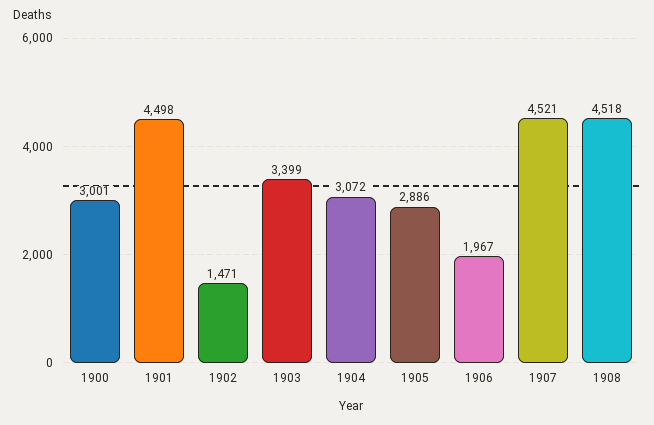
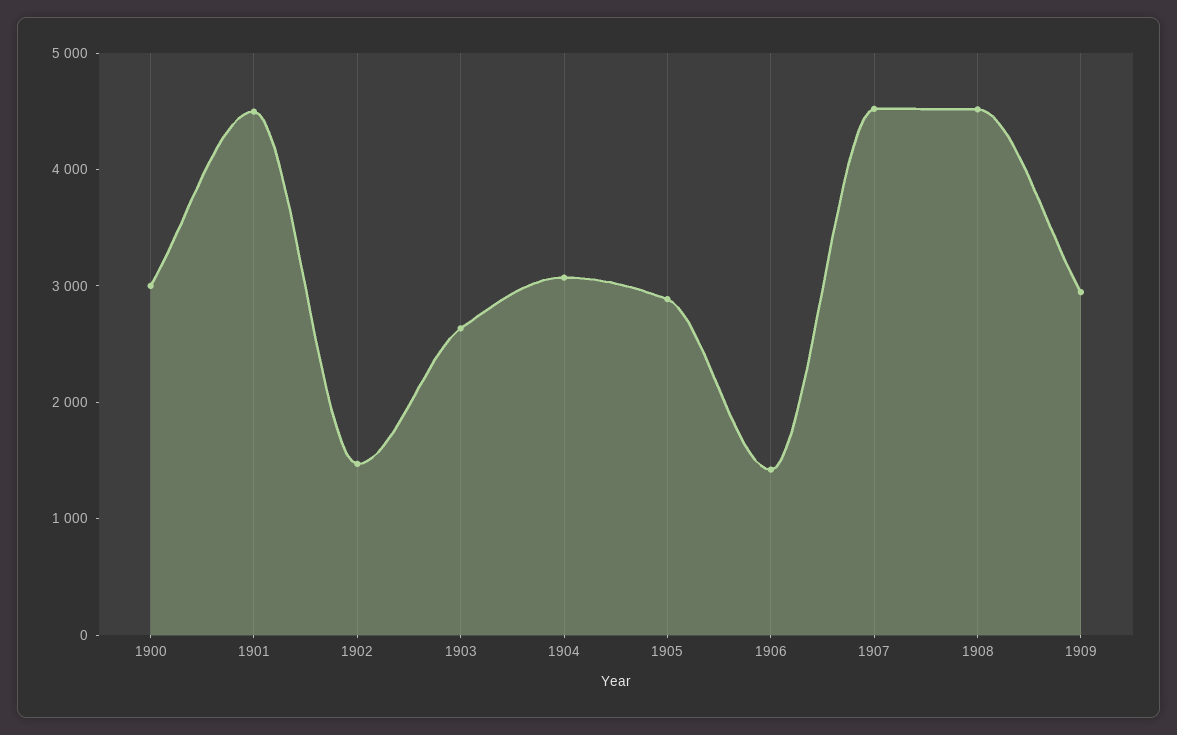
1903: 3399 -> 2600
1906: 1967 -> 1400
1909: none -> 3000

